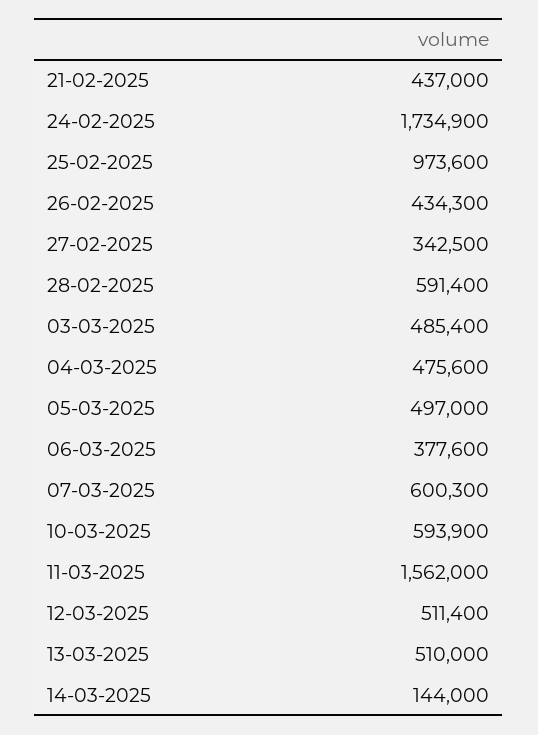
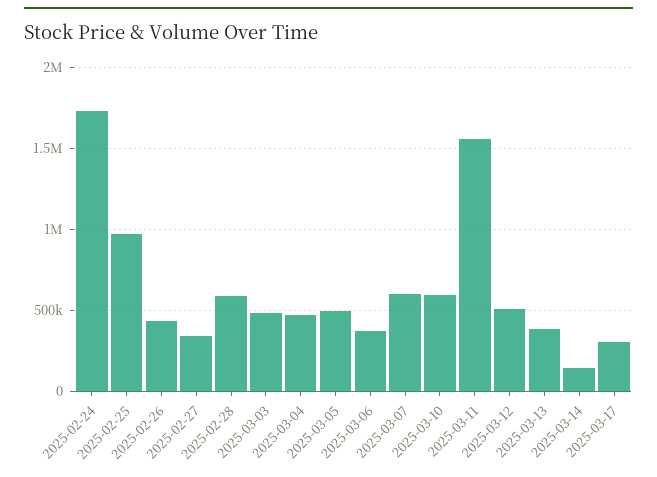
21-02-2025: 437000 -> none
13-03-2025: 510000 -> 400000
2025-03-17: none -> 300000

